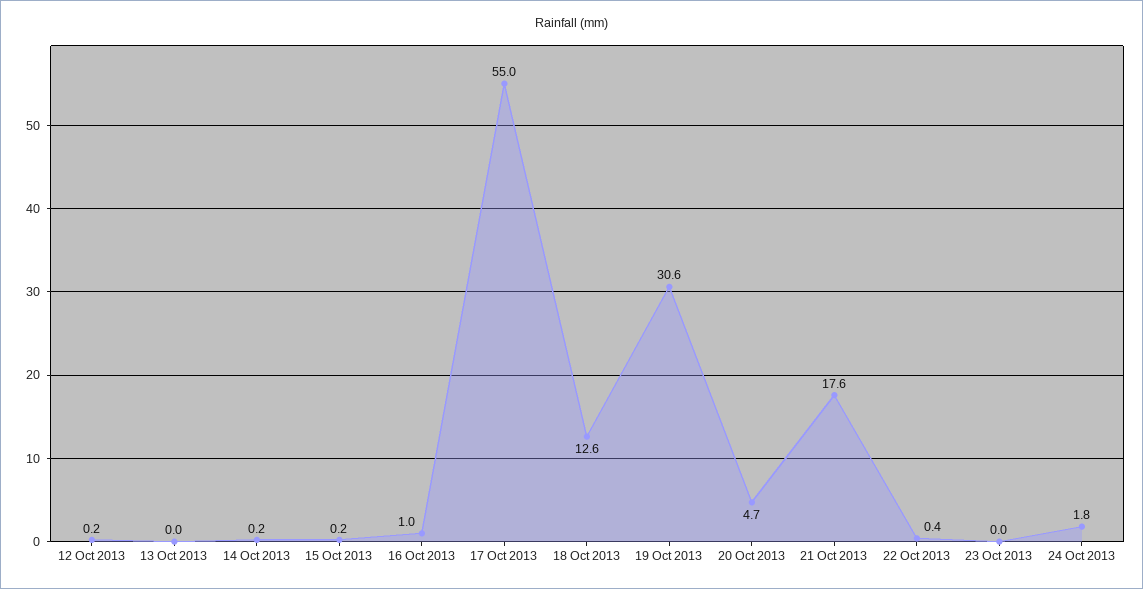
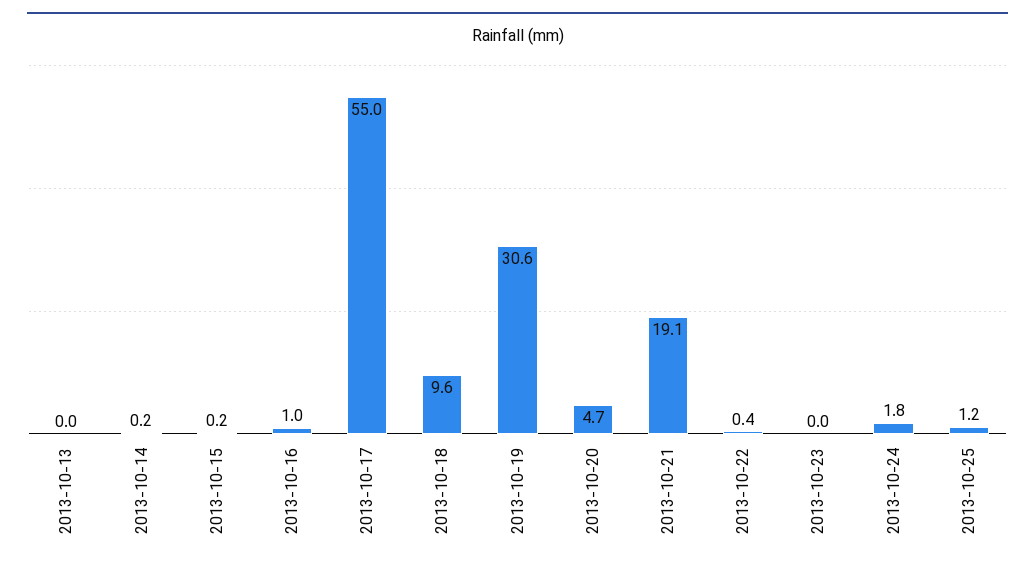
12 Oct 2013: 0.2 -> none
18 Oct 2013: 12.6 -> 9.6
21 Oct 2013: 17.6 -> 19.1
2013-10-25: none -> 1.2

